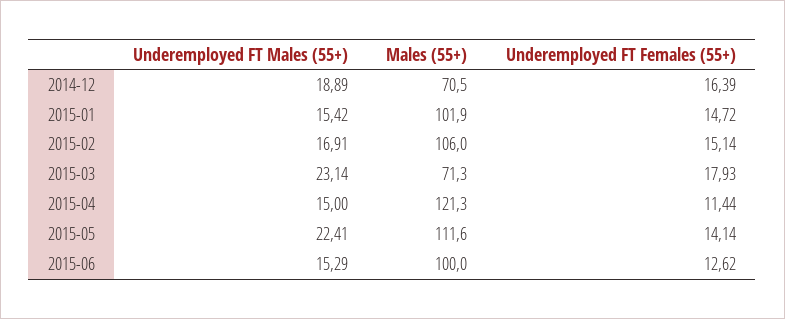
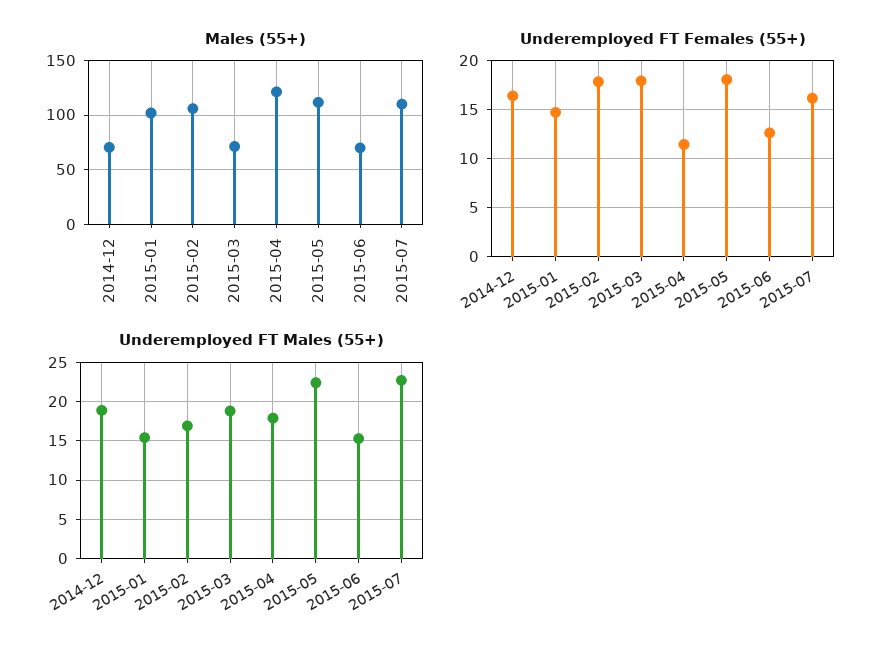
Underemployed FT Females (55+), 2015-02: 15.14 -> 18
Underemployed FT Males (55+), 2015-03: 23.14 -> 19
Underemployed FT Males (55+), 2015-04: 15 -> 18
Underemployed FT Females (55+), 2015-05: 14.14 -> 18
Males (55+), 2015-06: 100 -> 70
Males (55+), 2015-07: none -> 110
Underemployed FT Females (55+), 2015-07: none -> 16
Underemployed FT Males (55+), 2015-07: none -> 23

